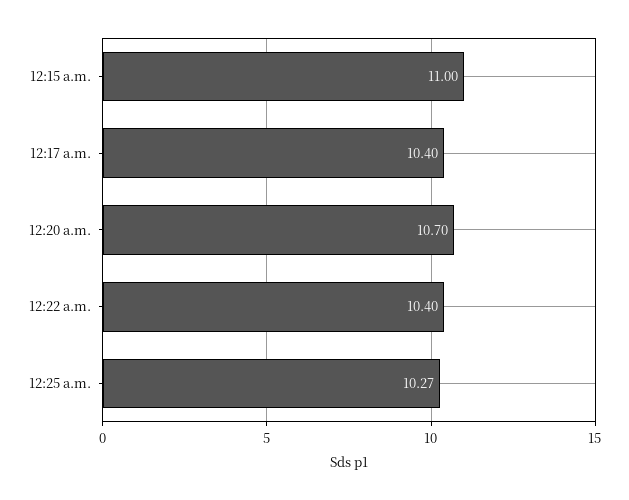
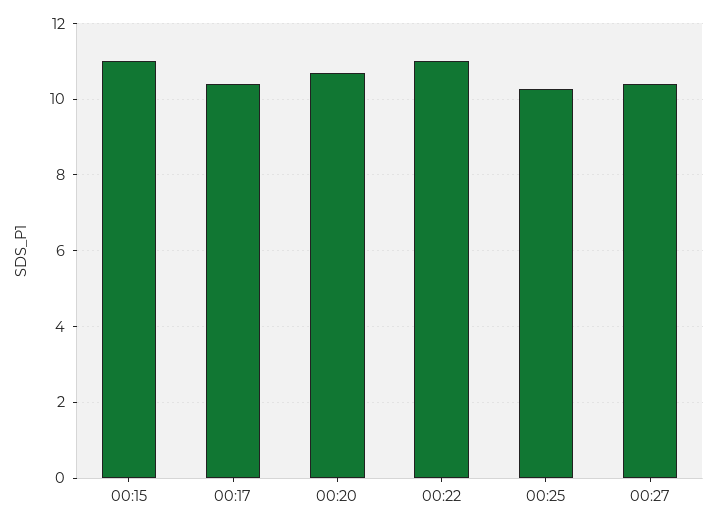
12:22 a.m.: 10.4 -> 11
00:27: none -> 10.4

